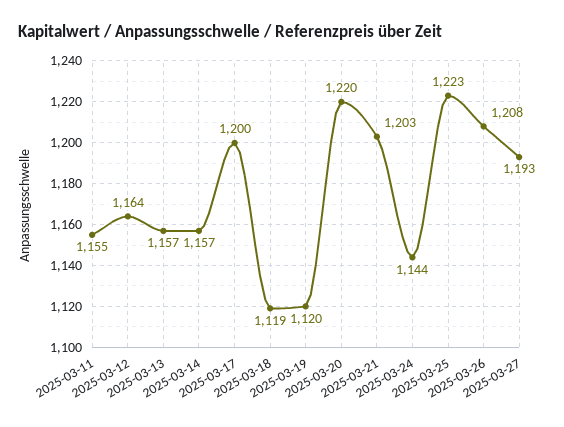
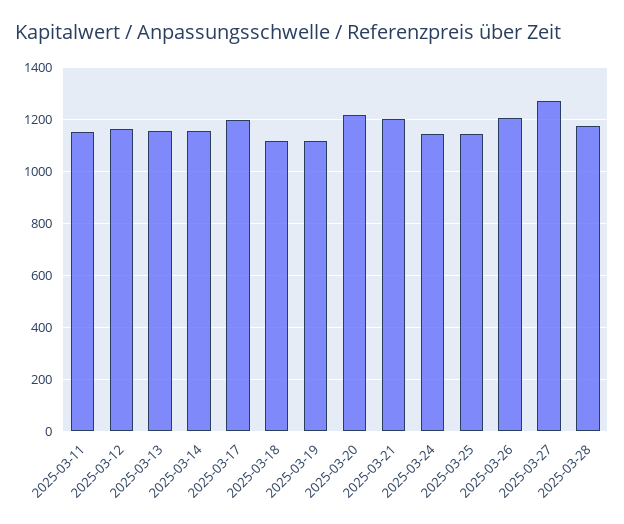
2025-03-25: 1223 -> 1150
2025-03-27: 1193 -> 1275
2025-03-28: none -> 1175

